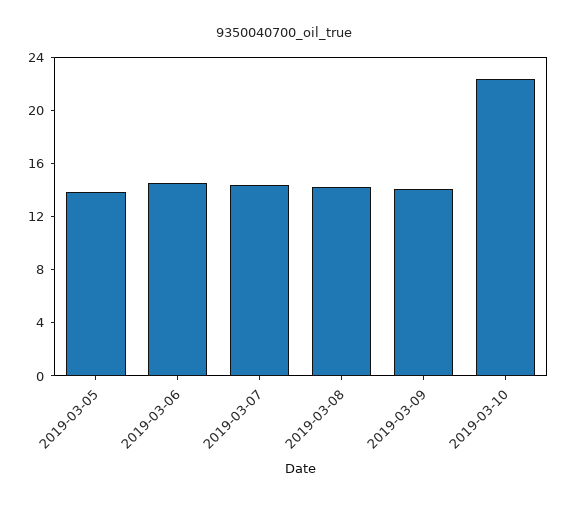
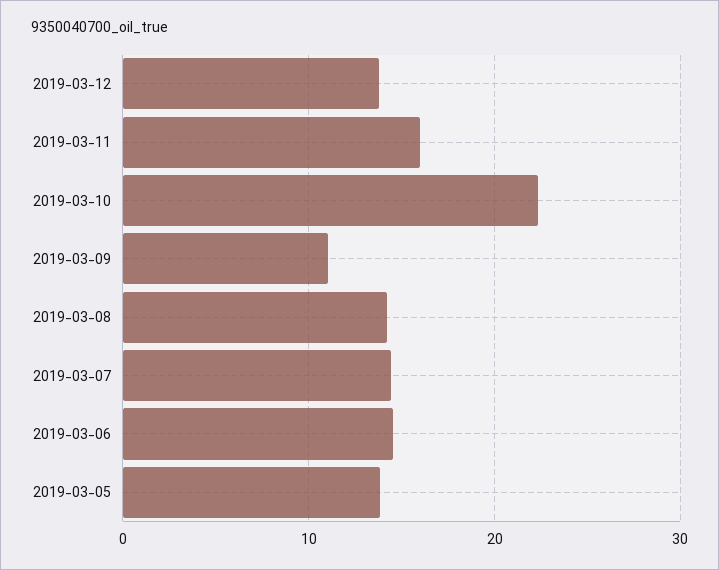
2019-03-09: 14 -> 11
2019-03-12: none -> 14
2019-03-11: none -> 16

